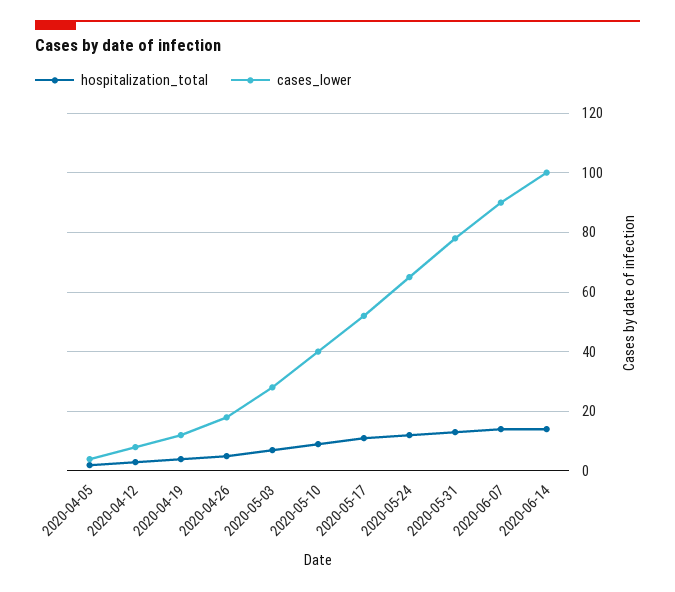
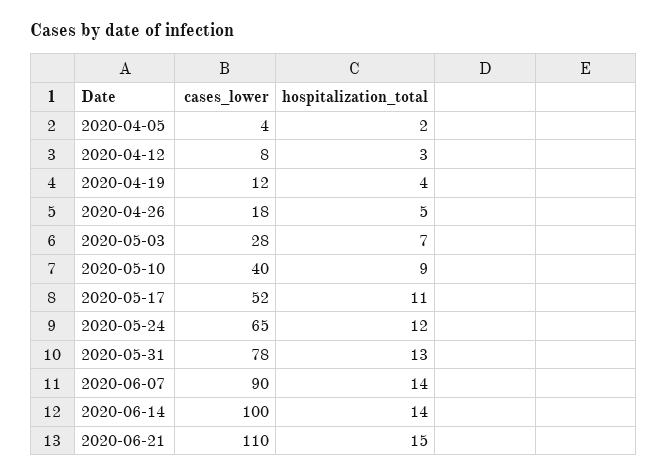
cases_lower, 2020-06-21: none -> 110
hospitalization_total, 2020-06-21: none -> 15

